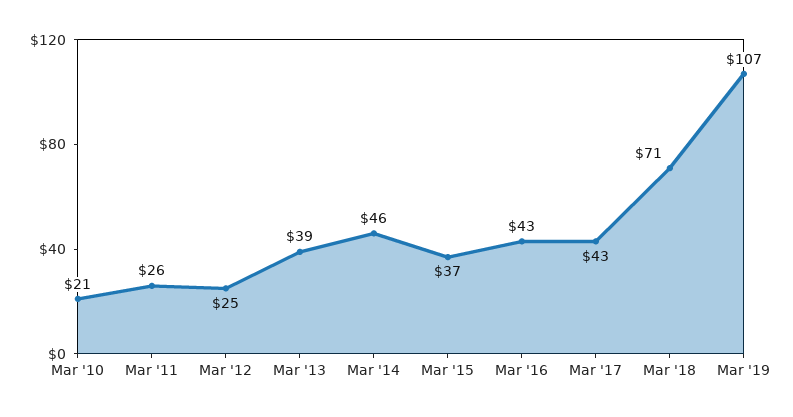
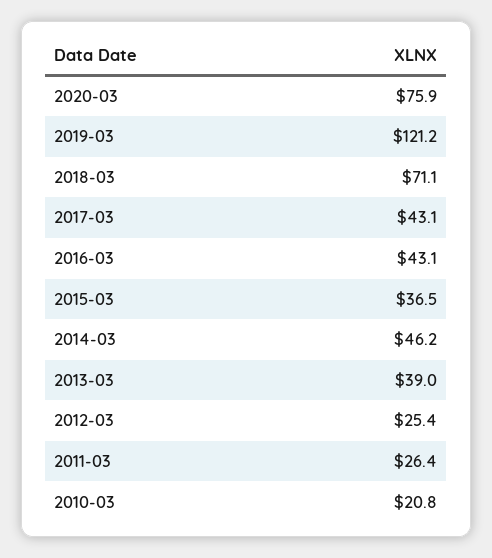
Mar '19: 107 -> 121.2
2020-03: none -> 75.9

